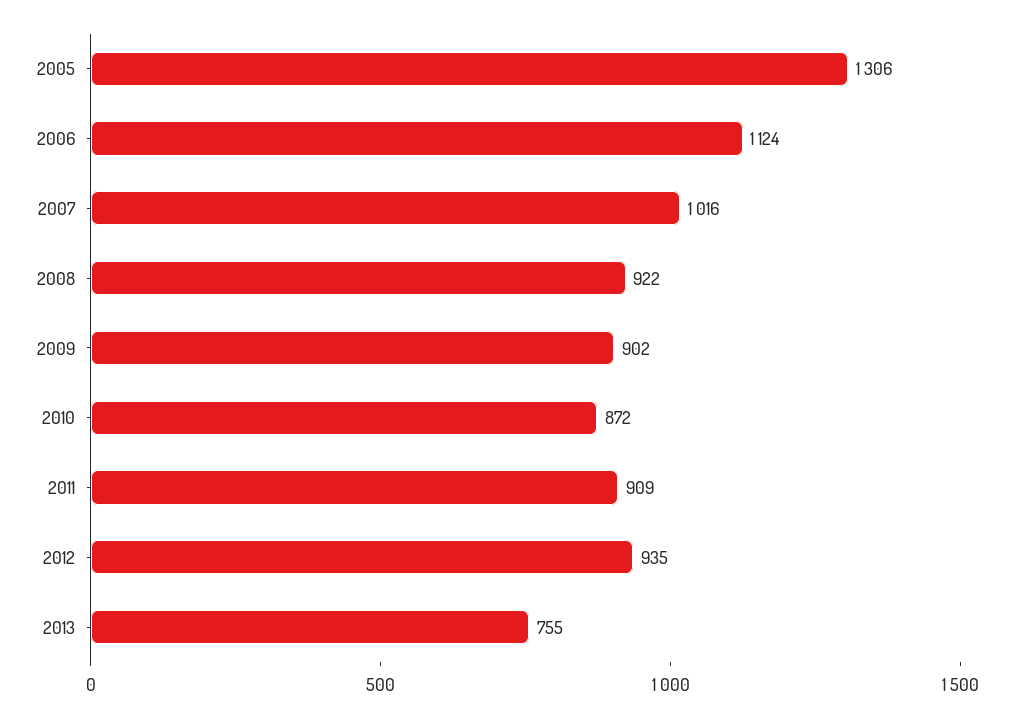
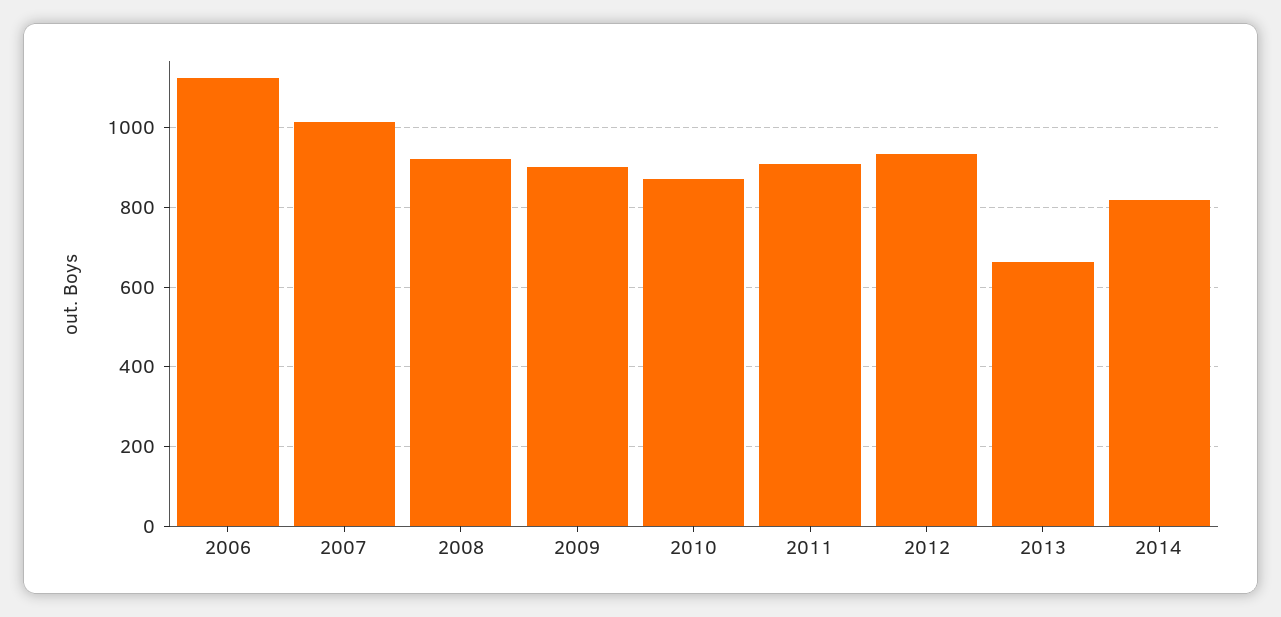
2005: 1306 -> none
2013: 755 -> 660
2014: none -> 820

